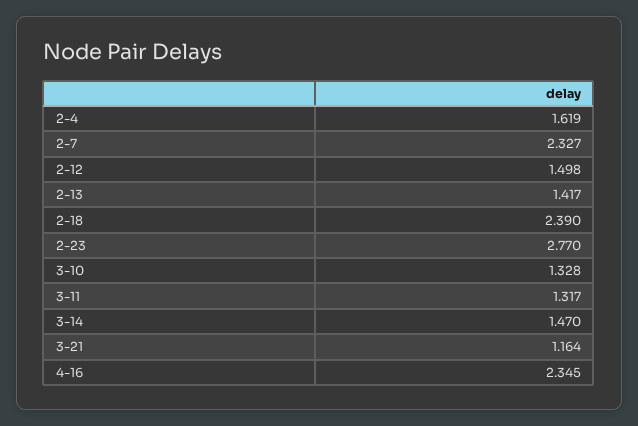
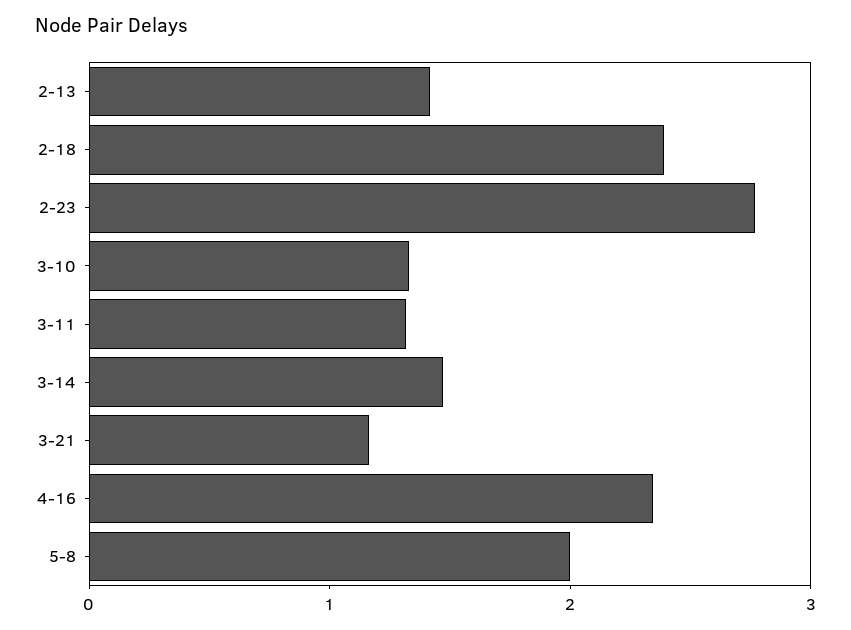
2-4: 1.619 -> none
2-7: 2.327 -> none
2-12: 1.498 -> none
5-8: none -> 2

